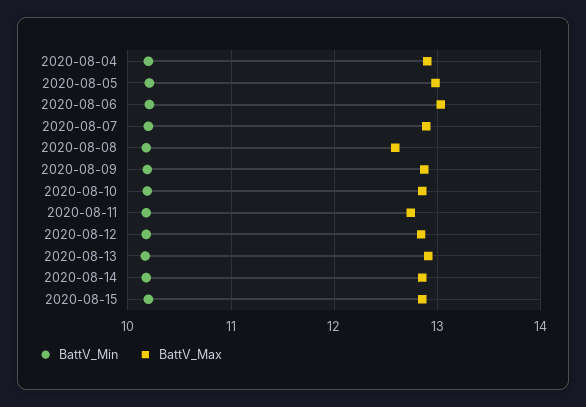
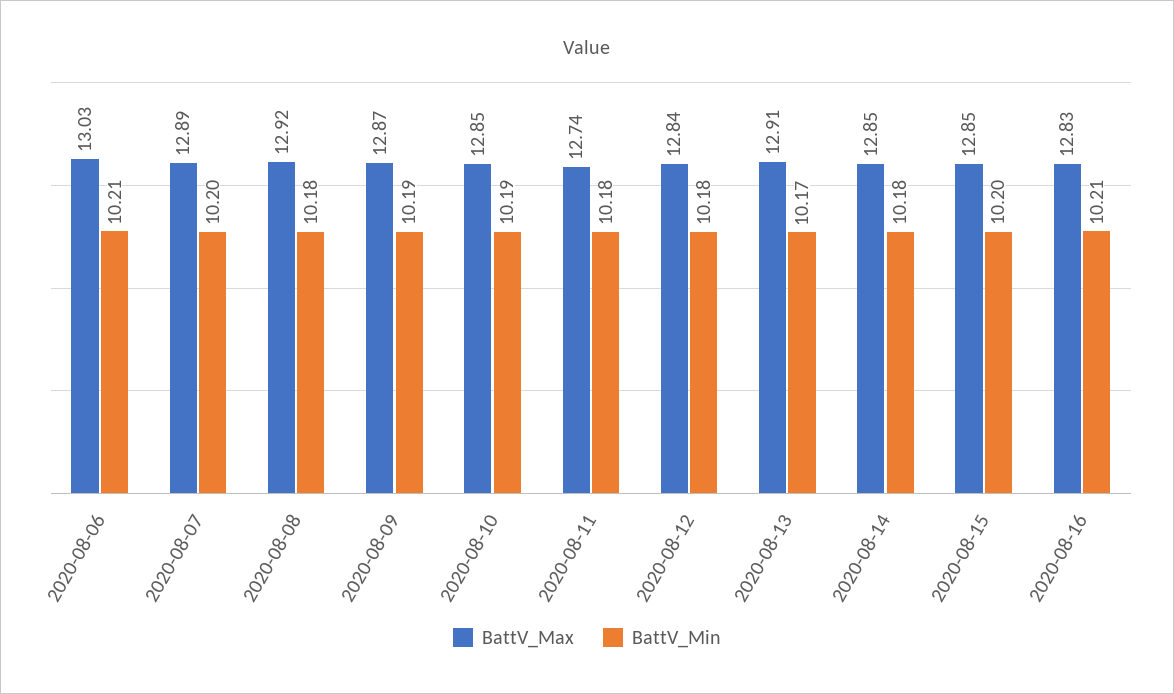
BattV_Min, 2020-08-04: 10.2 -> none
BattV_Max, 2020-08-04: 12.9 -> none
BattV_Min, 2020-08-05: 10.2 -> none
BattV_Max, 2020-08-05: 13 -> none
BattV_Max, 2020-08-08: 12.6 -> 12.92
BattV_Max, 2020-08-16: none -> 12.83
BattV_Min, 2020-08-16: none -> 10.21

